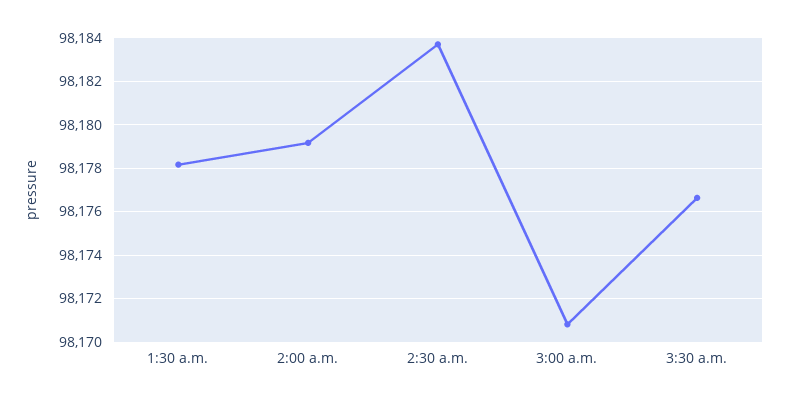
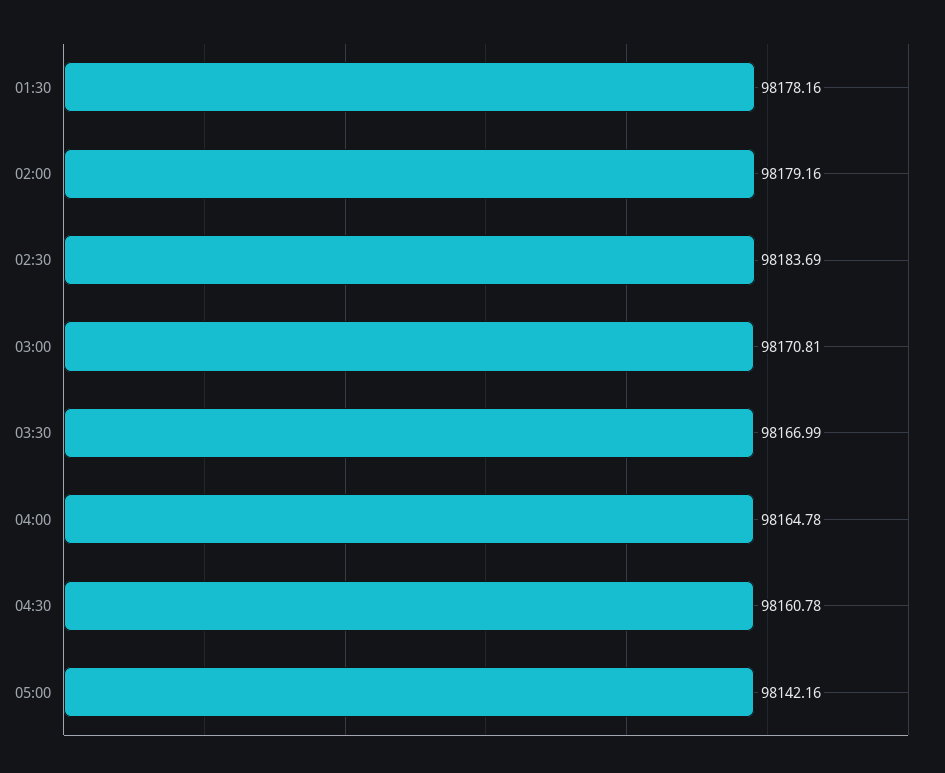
3:30 a.m.: 98176.5 -> 98166.99
04:00: none -> 98164.78
04:30: none -> 98160.78
05:00: none -> 98142.16

